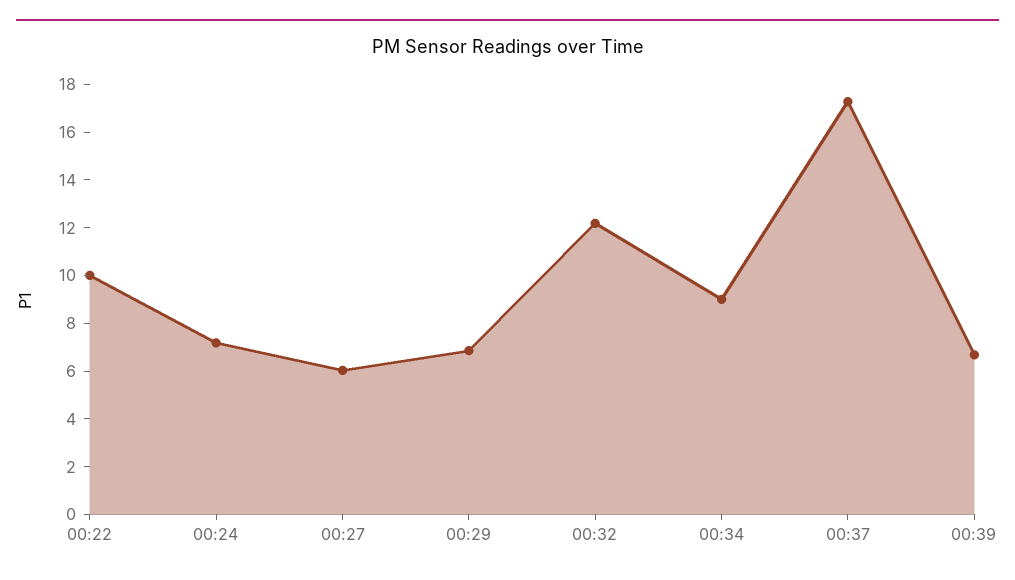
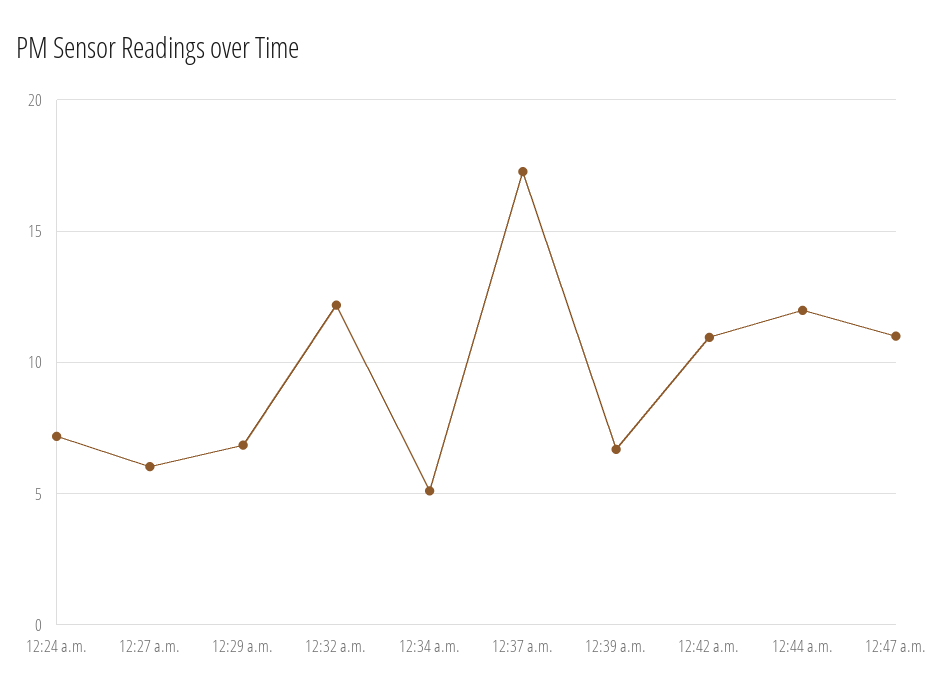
00:22: 10 -> none
00:34: 9 -> 5
12:42 a.m.: none -> 11
12:44 a.m.: none -> 12
12:47 a.m.: none -> 11

